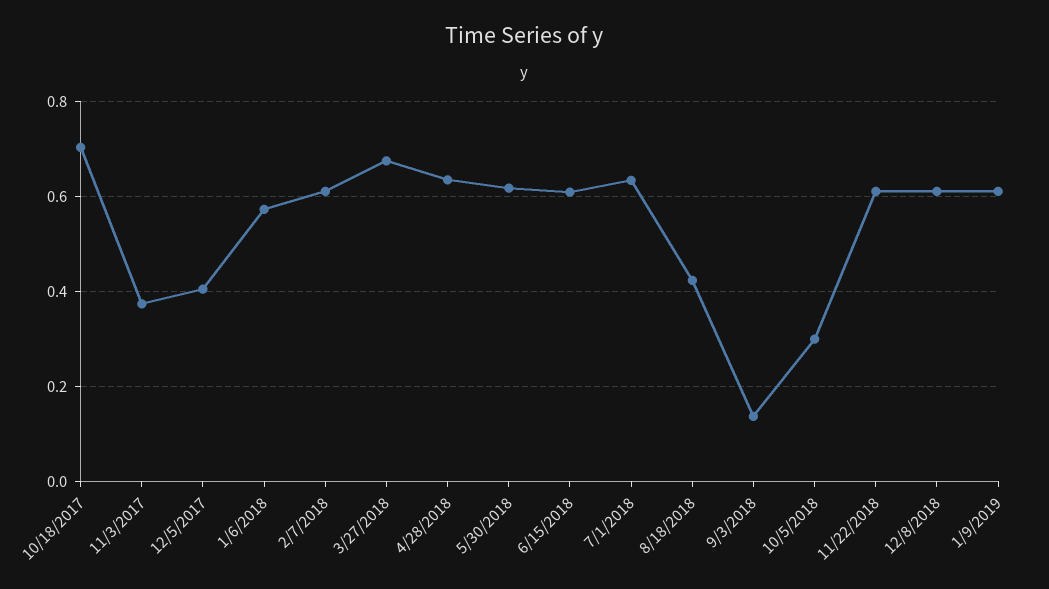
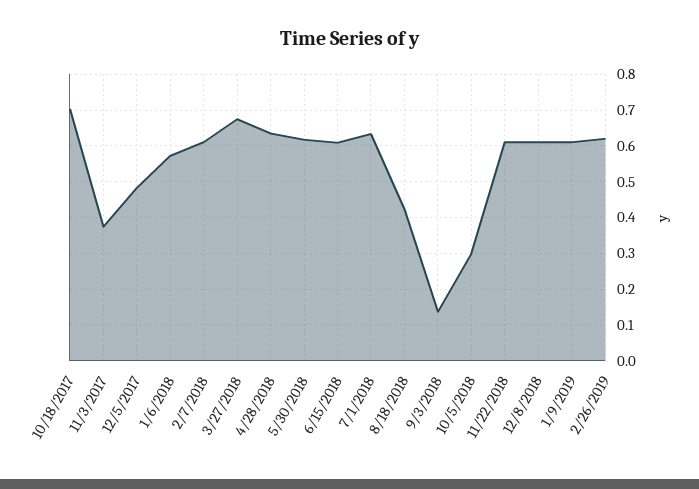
12/5/2017: 0.4 -> 0.48
2/26/2019: none -> 0.62

